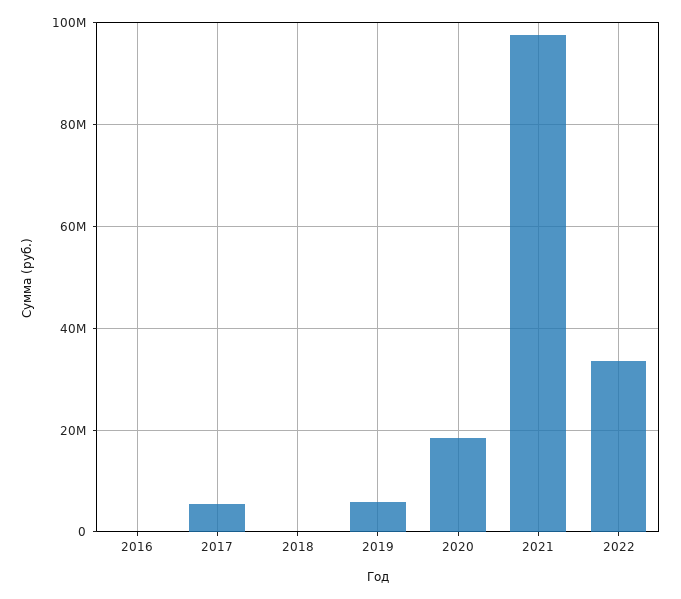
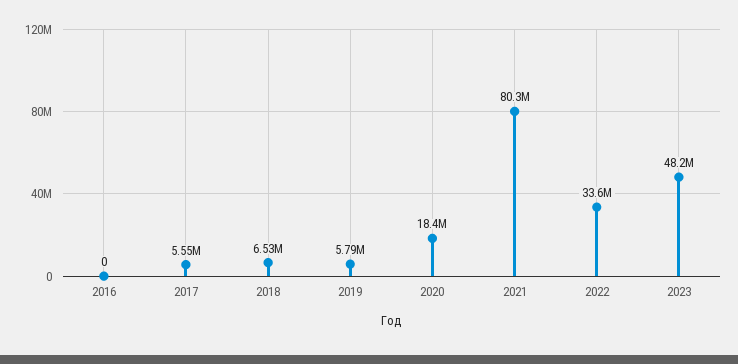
2018: 0 -> 6530000
2021: 98000000 -> 80300000
2023: none -> 48200000

